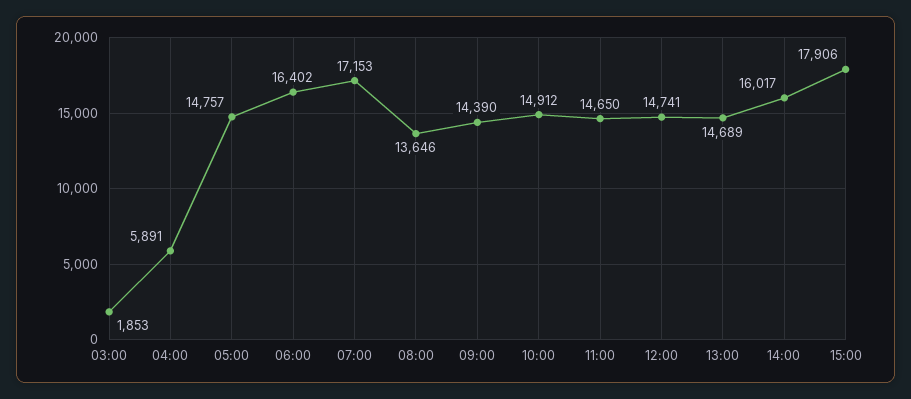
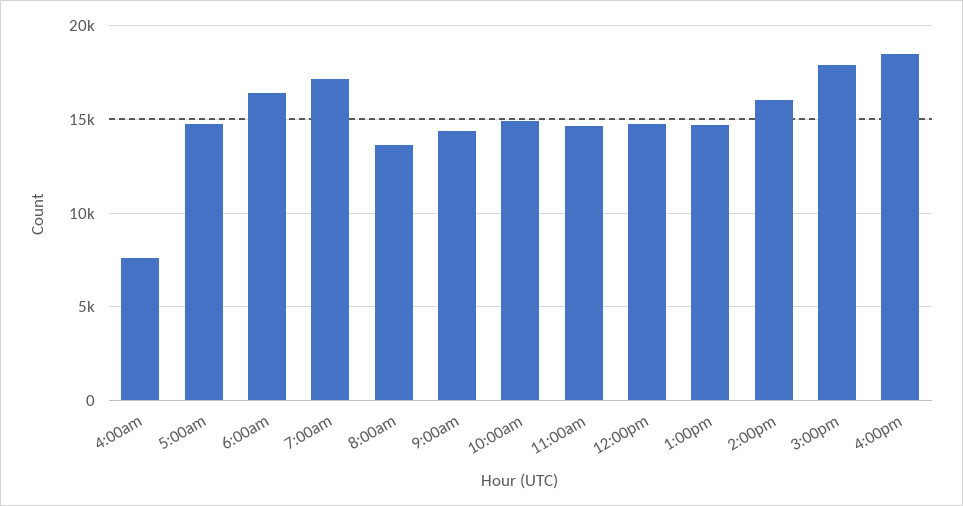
03:00: 1853 -> none
04:00: 5891 -> 7500
4:00pm: none -> 18500

